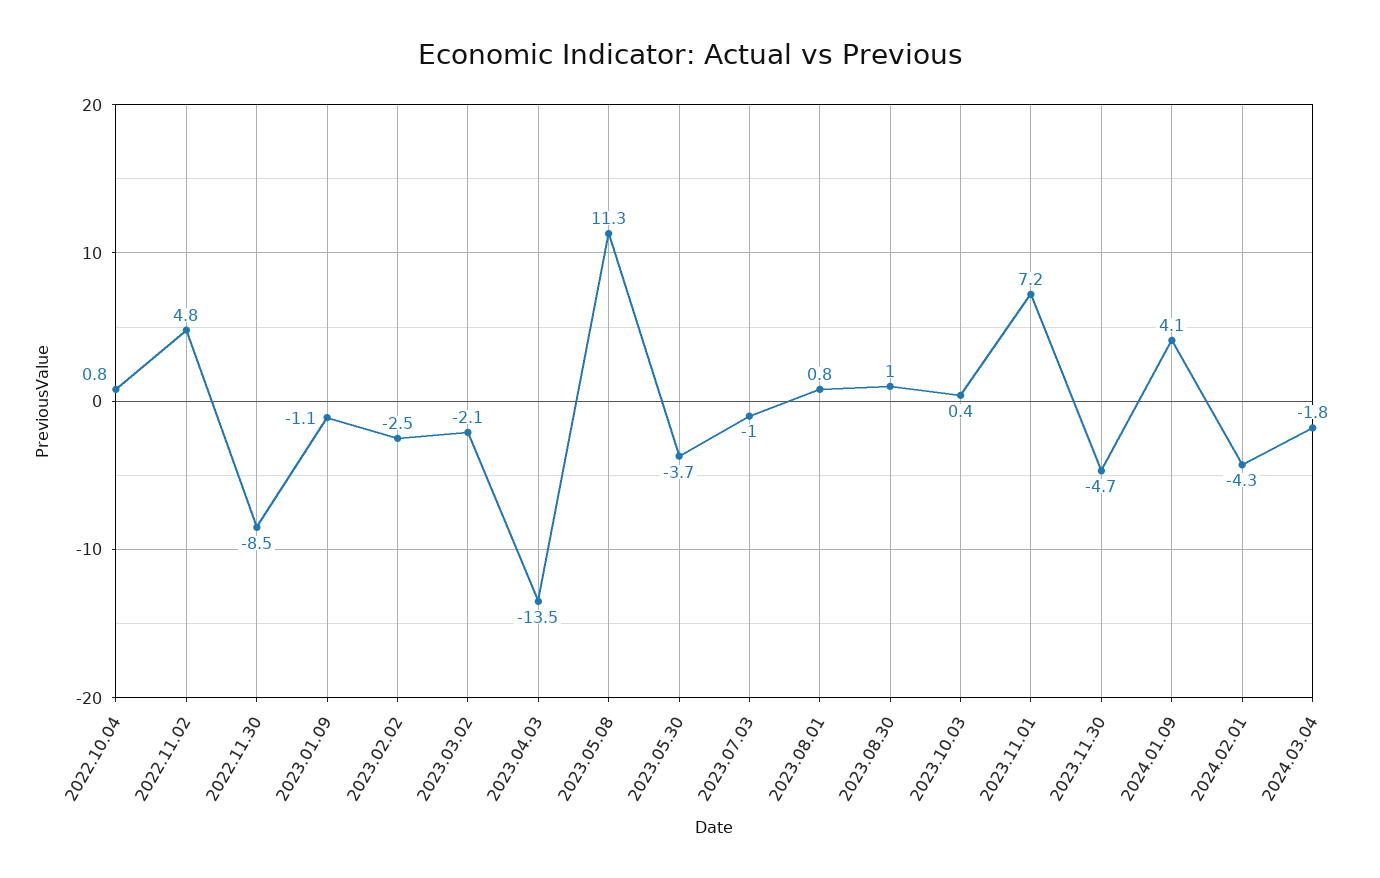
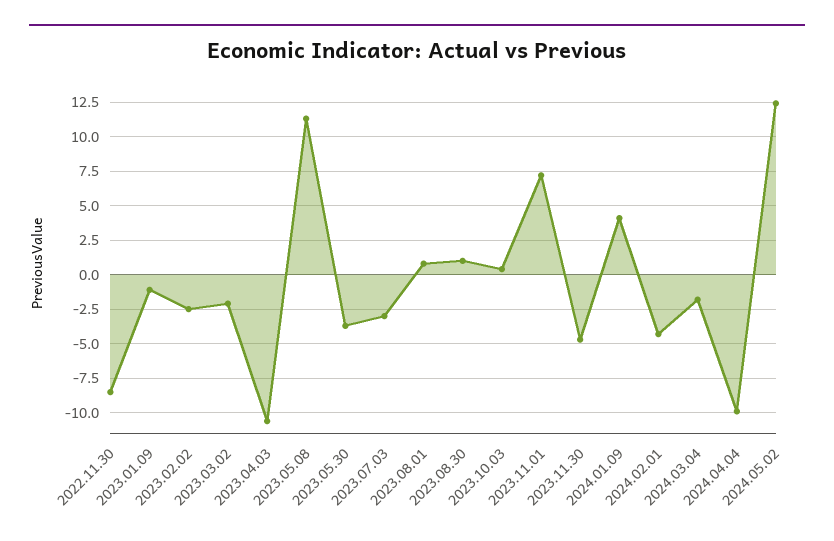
2022.10.04: 0.8 -> none
2022.11.02: 4.8 -> none
2023.04.03: -13.5 -> -10.5
2023.07.03: -1 -> -3
2024.04.04: none -> -10
2024.05.02: none -> 12.5

